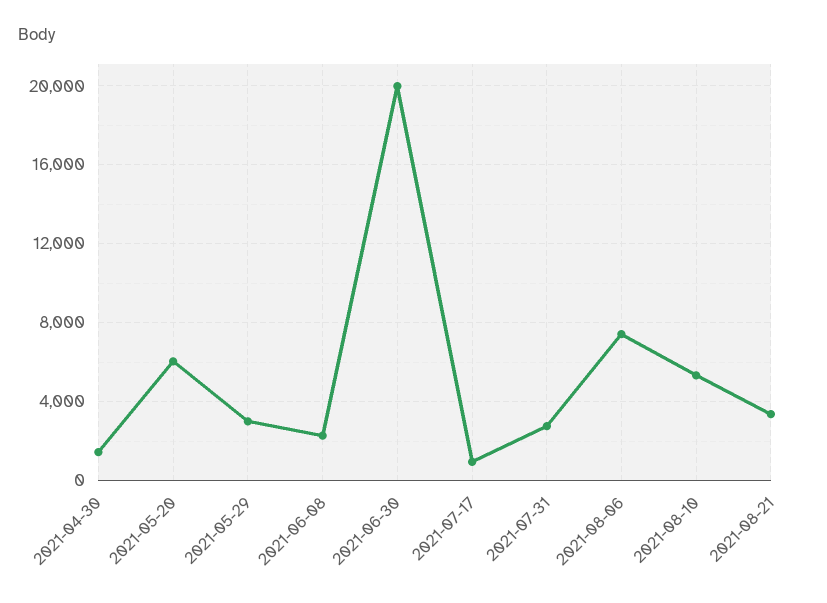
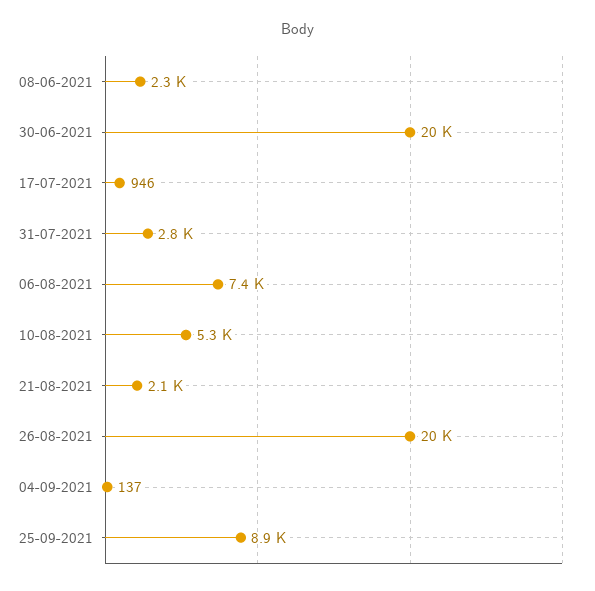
2021-04-30: 1500 -> none
2021-05-20: 6000 -> none
2021-05-29: 3000 -> none
2021-08-21: 3500 -> 2100
26-08-2021: none -> 20000
04-09-2021: none -> 137
25-09-2021: none -> 8900

